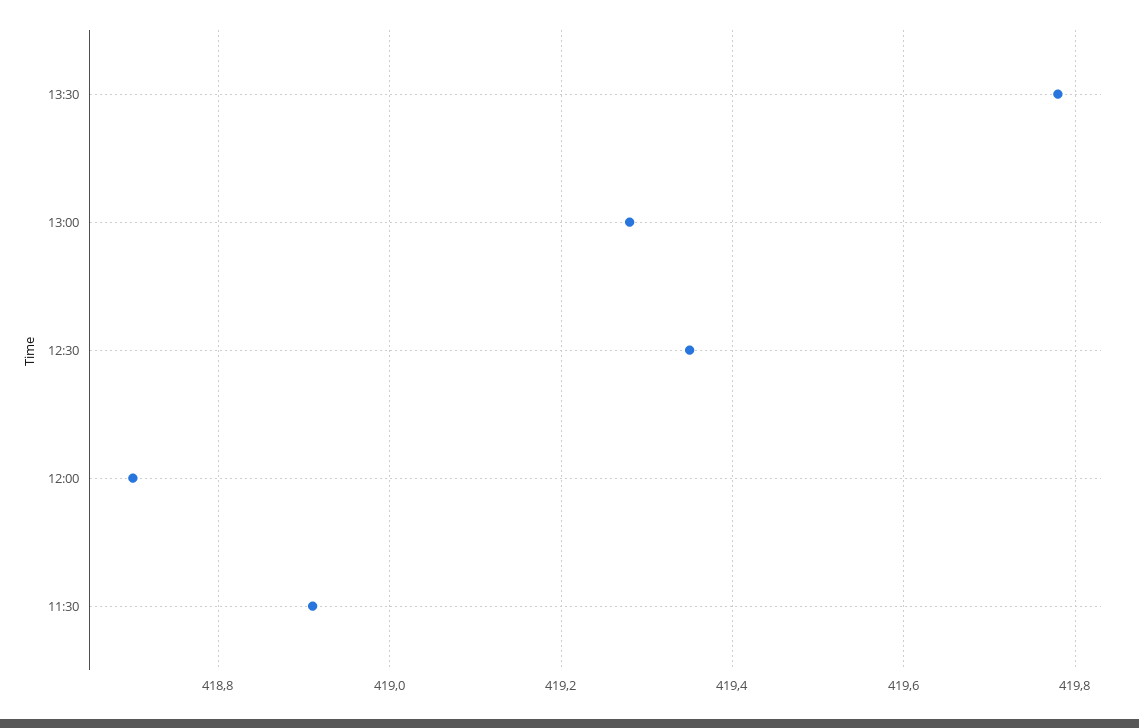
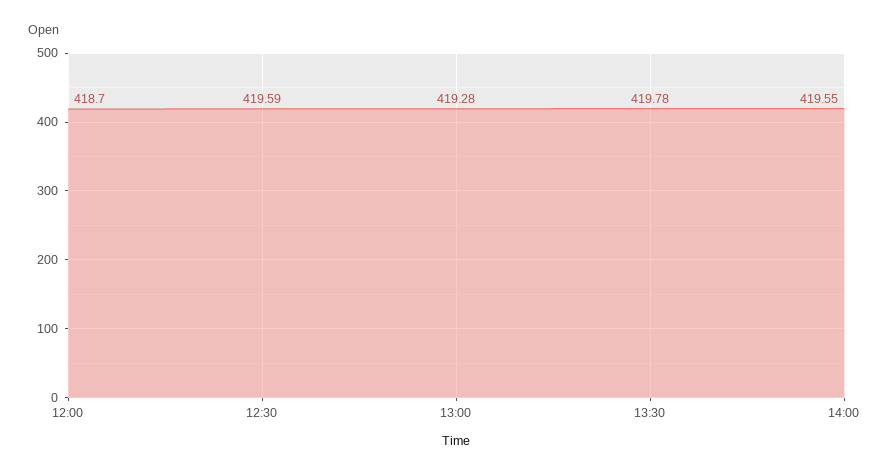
12:30: 419.35 -> 419.59
11:30: 418.9 -> none
14:00: none -> 419.55

